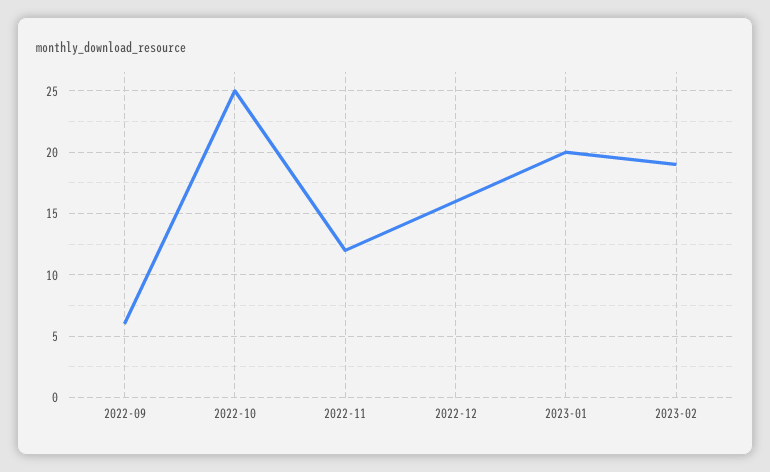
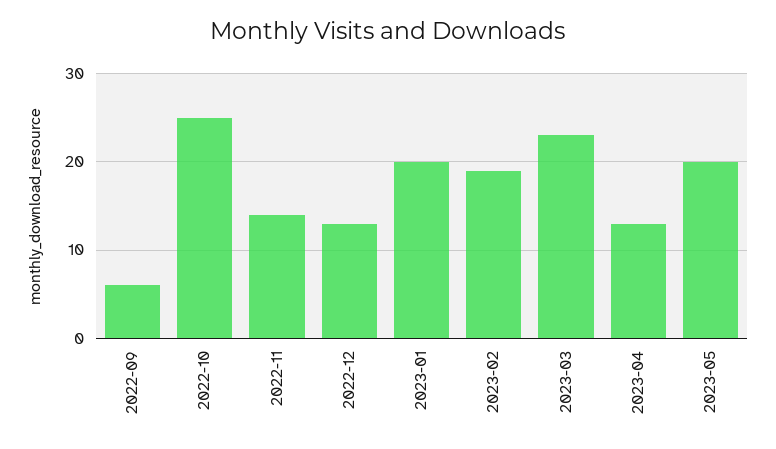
2022-11: 12 -> 14
2022-12: 16 -> 13
2023-03: none -> 23
2023-04: none -> 13
2023-05: none -> 20

